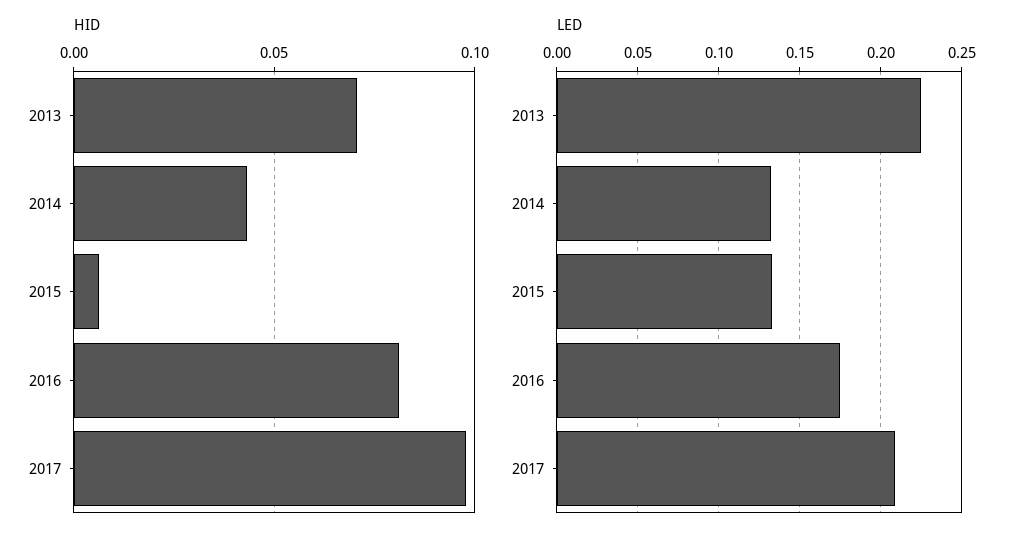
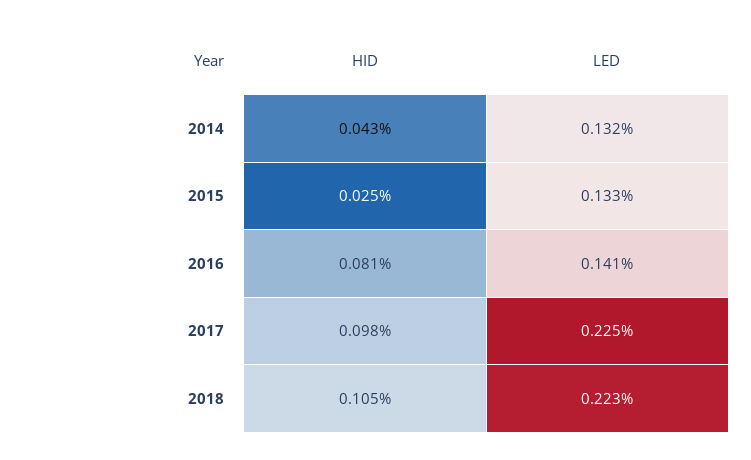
HID, 2013: 0.07 -> none
HID, 2015: 0.005 -> 0.025
LED, 2013: 0.225 -> none
LED, 2016: 0.175 -> 0.141
LED, 2017: 0.21 -> 0.225
HID, 2018: none -> 0.105
LED, 2018: none -> 0.223

